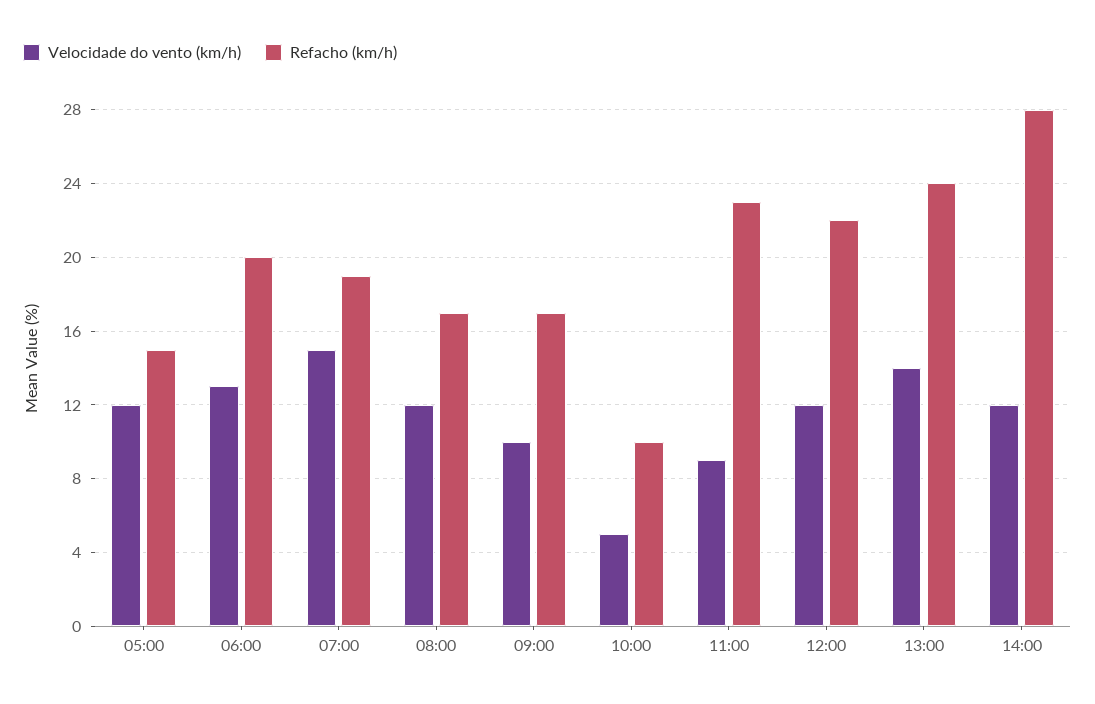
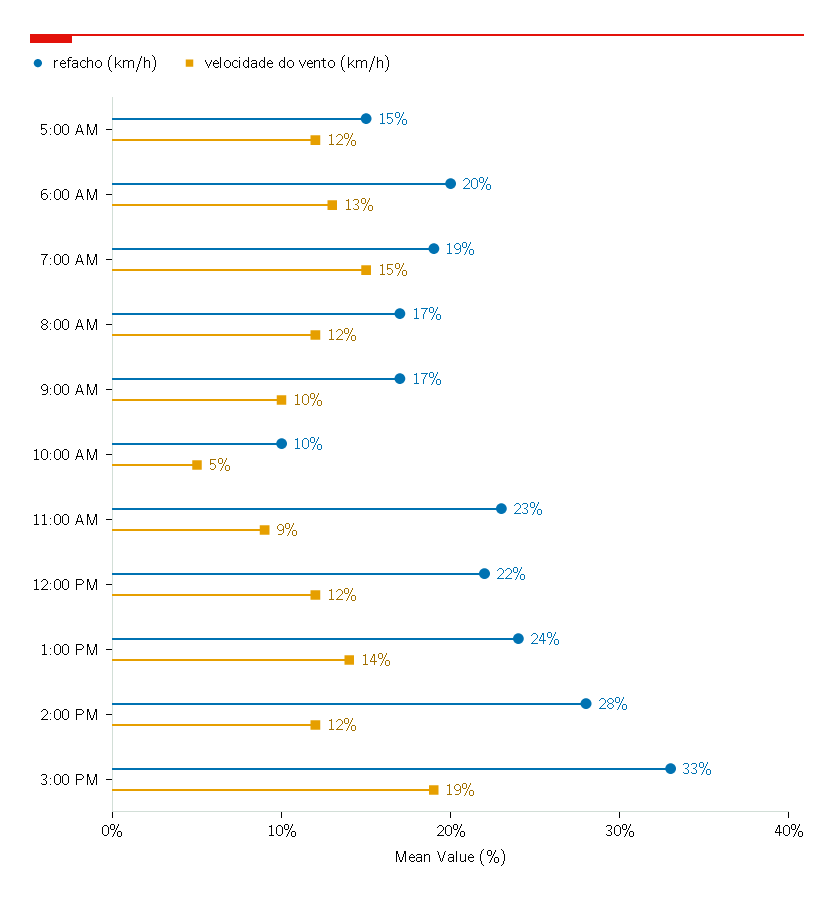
Refacho (km/h), 3:00 PM: none -> 33
Velocidade do vento (km/h), 3:00 PM: none -> 19

